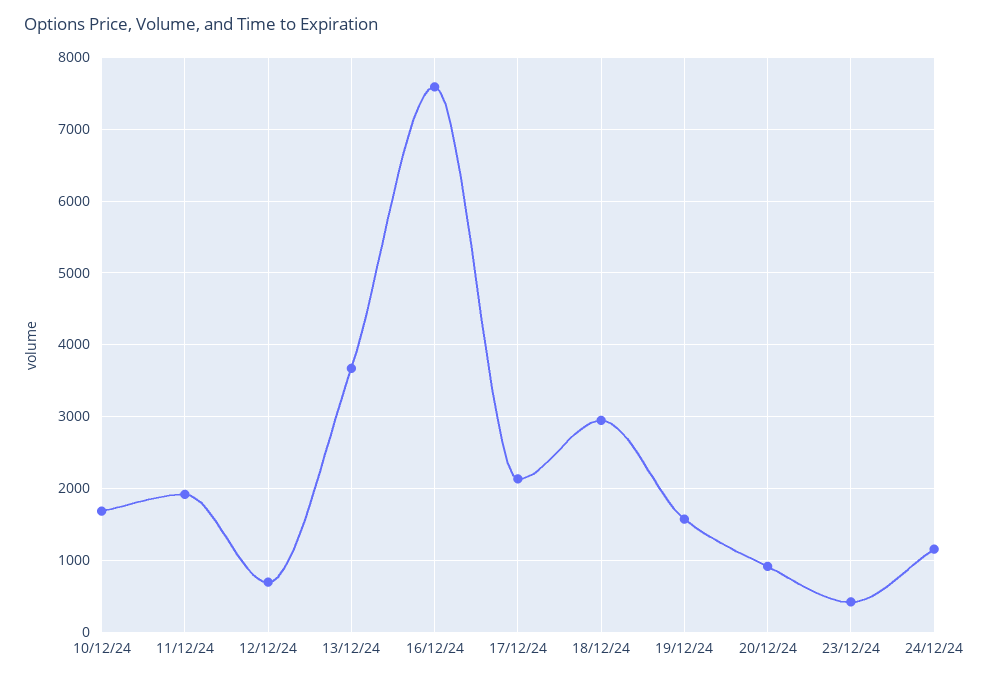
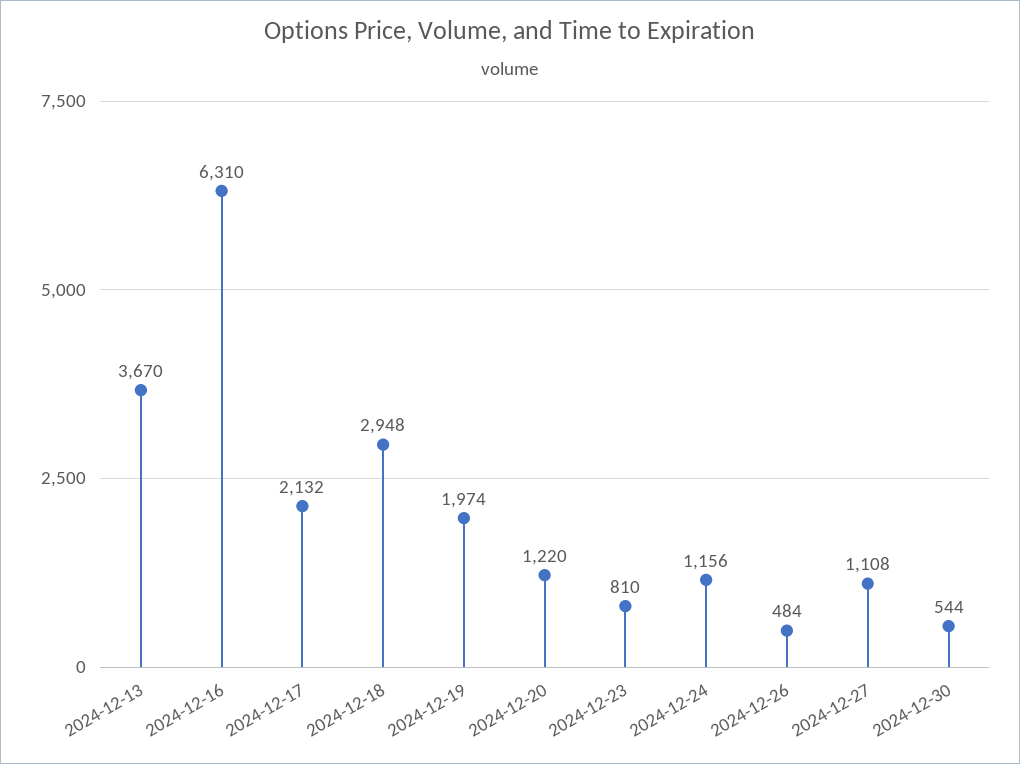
10/12/24: 1700 -> none
11/12/24: 1900 -> none
12/12/24: 700 -> none
16/12/24: 7600 -> 6310
19/12/24: 1600 -> 1974
20/12/24: 900 -> 1220
23/12/24: 400 -> 810
2024-12-26: none -> 484
2024-12-27: none -> 1108
2024-12-30: none -> 544

